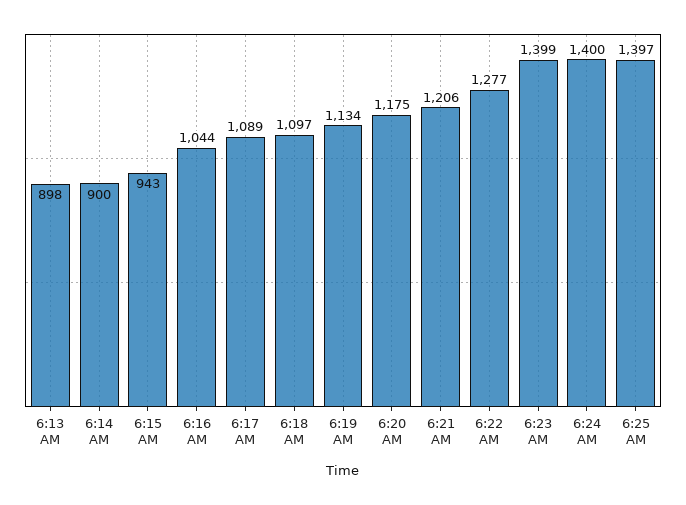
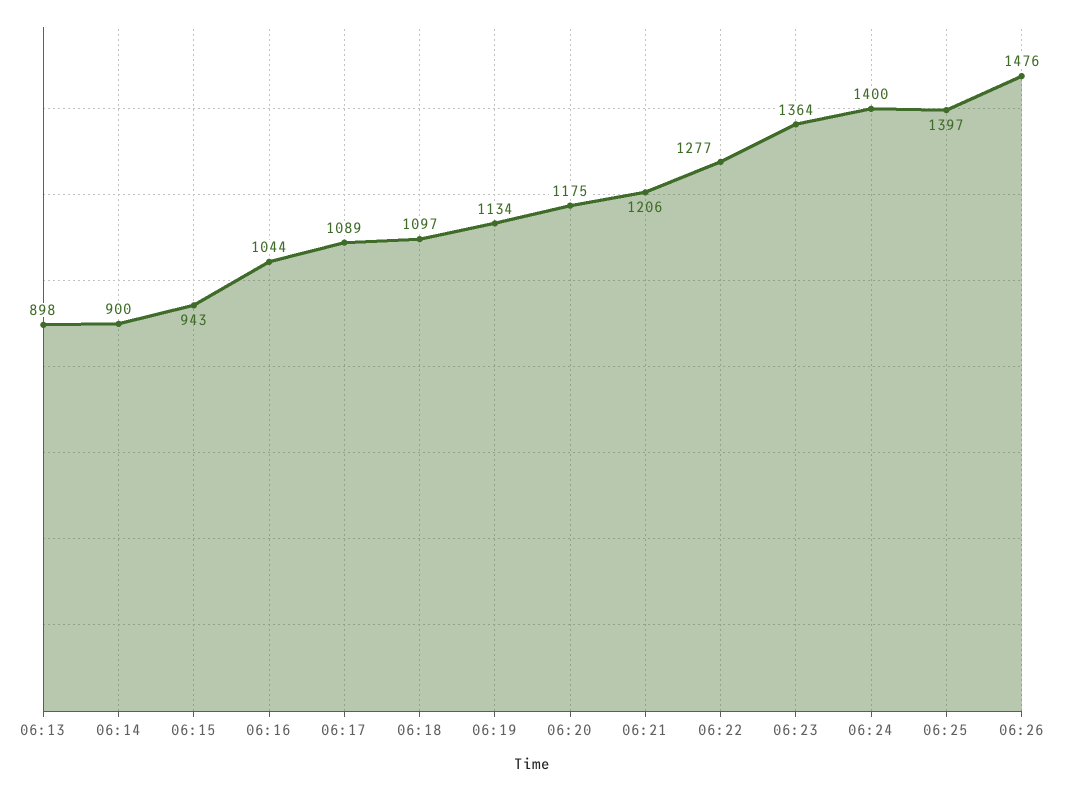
6:23 AM: 1399 -> 1364
06:26: none -> 1476

